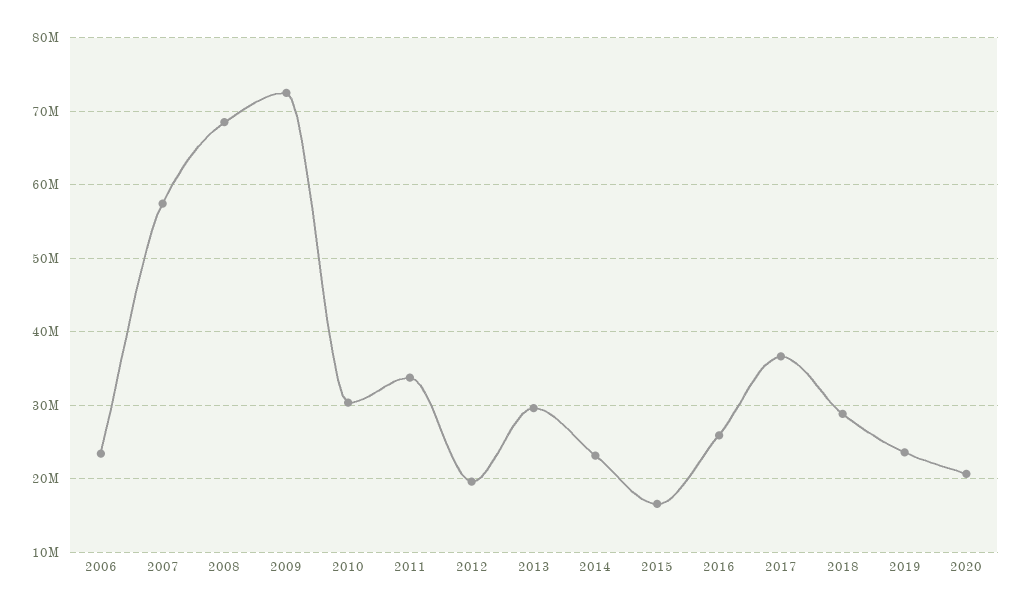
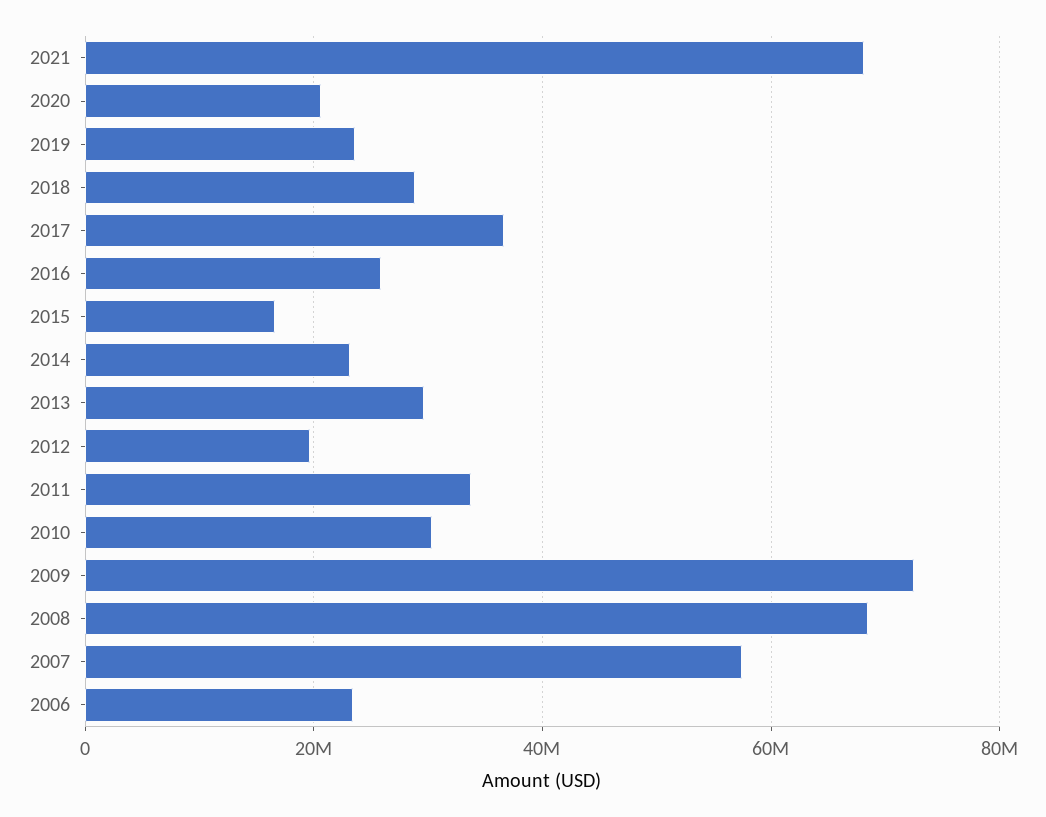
2021: none -> 68000000

